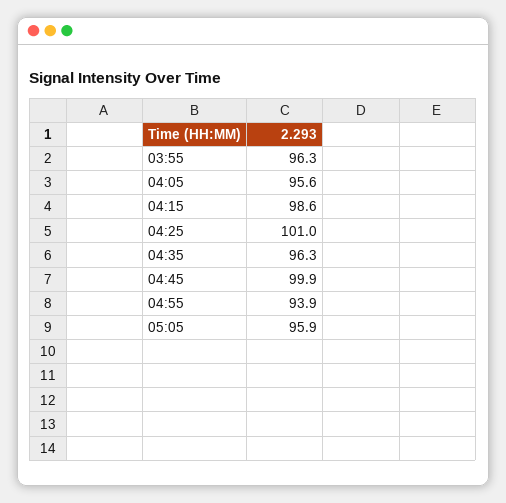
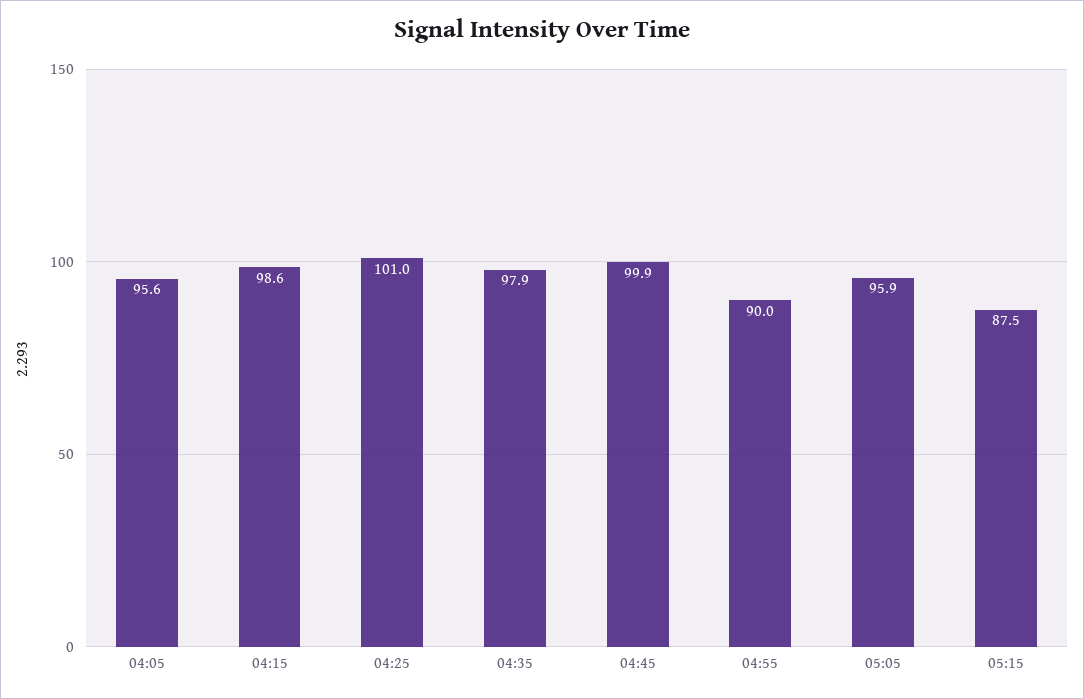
03:55: 96.3 -> none
04:35: 96.3 -> 97.9
04:55: 93.9 -> 90
05:15: none -> 87.5

